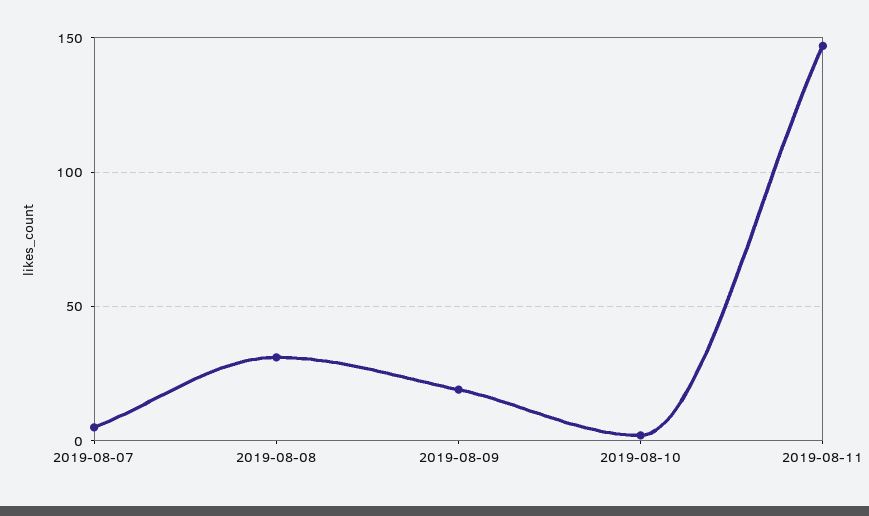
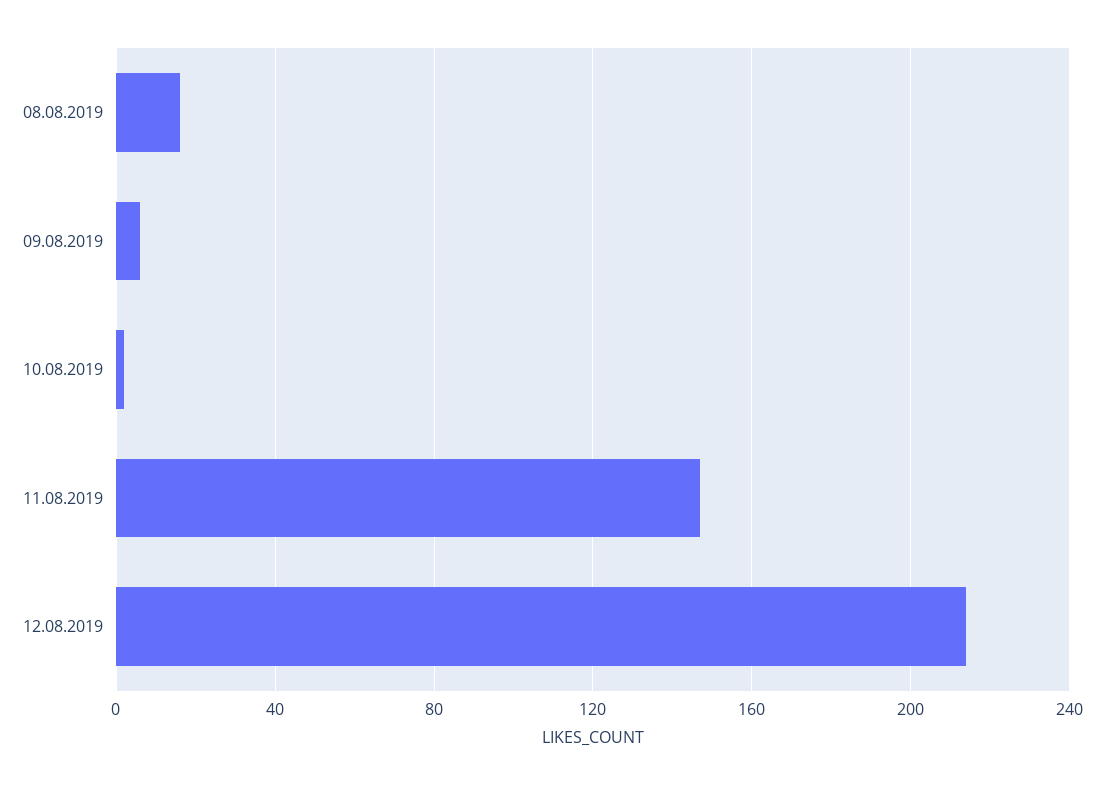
2019-08-07: 5 -> none
2019-08-08: 30 -> 15
2019-08-09: 20 -> 5
12.08.2019: none -> 215

